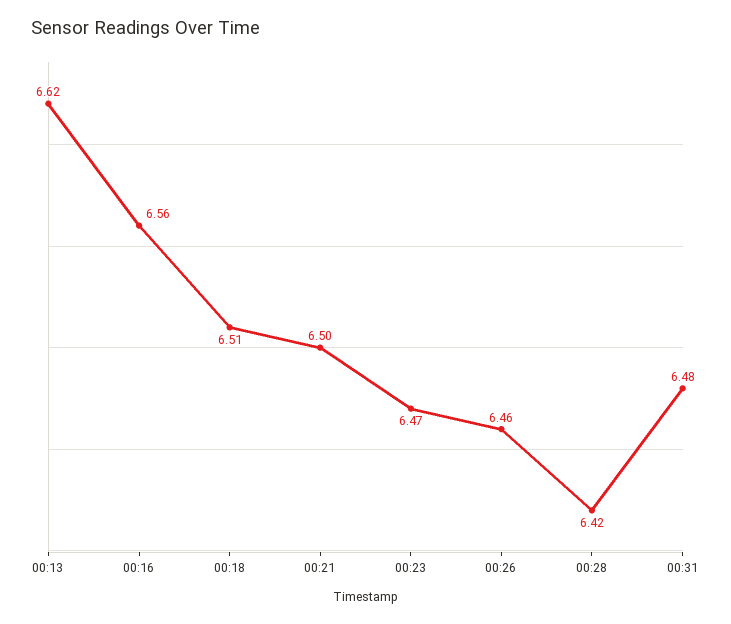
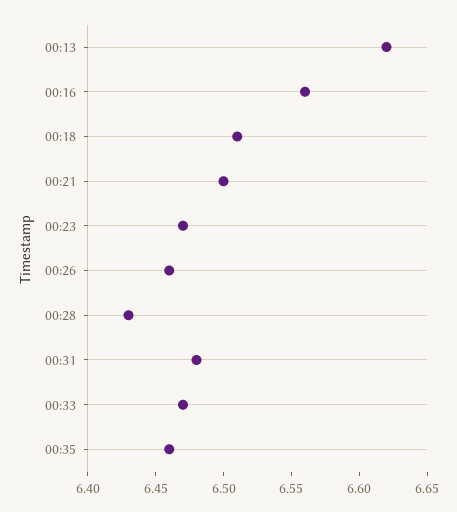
00:28: 6.42 -> 6.43
00:33: none -> 6.47
00:35: none -> 6.46

